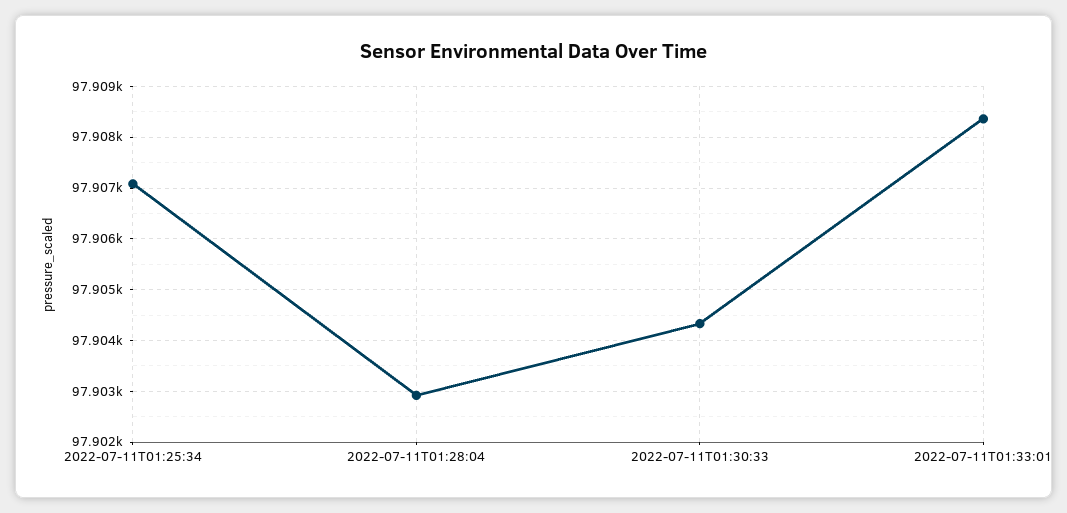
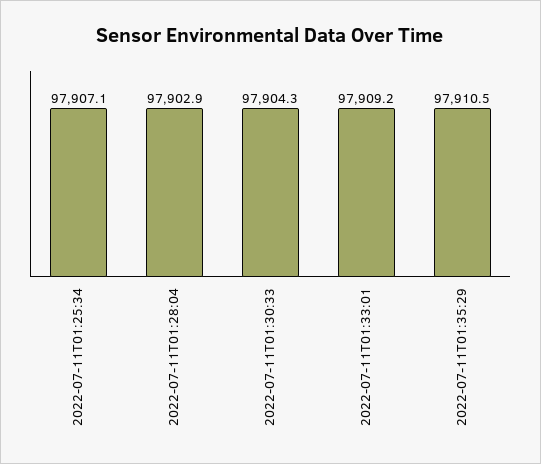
2022-07-11T01:33:01: 97908.4 -> 97909.2
2022-07-11T01:35:29: none -> 97910.5

